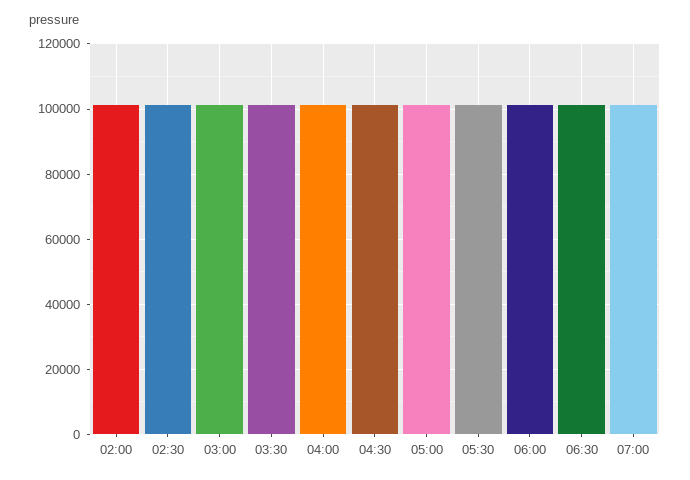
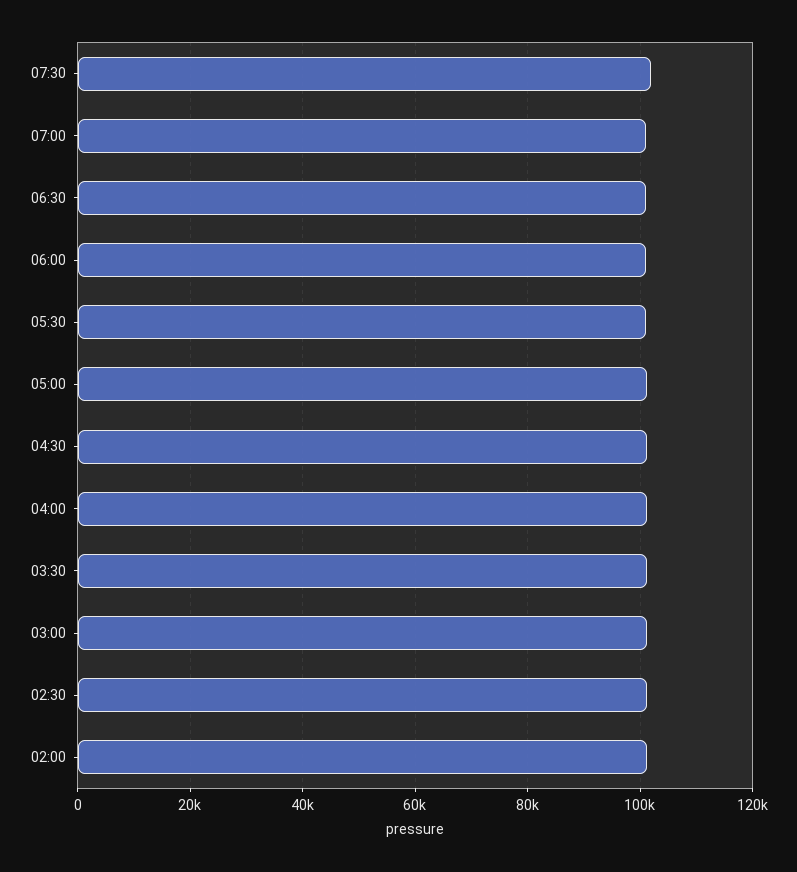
07:30: none -> 102000

